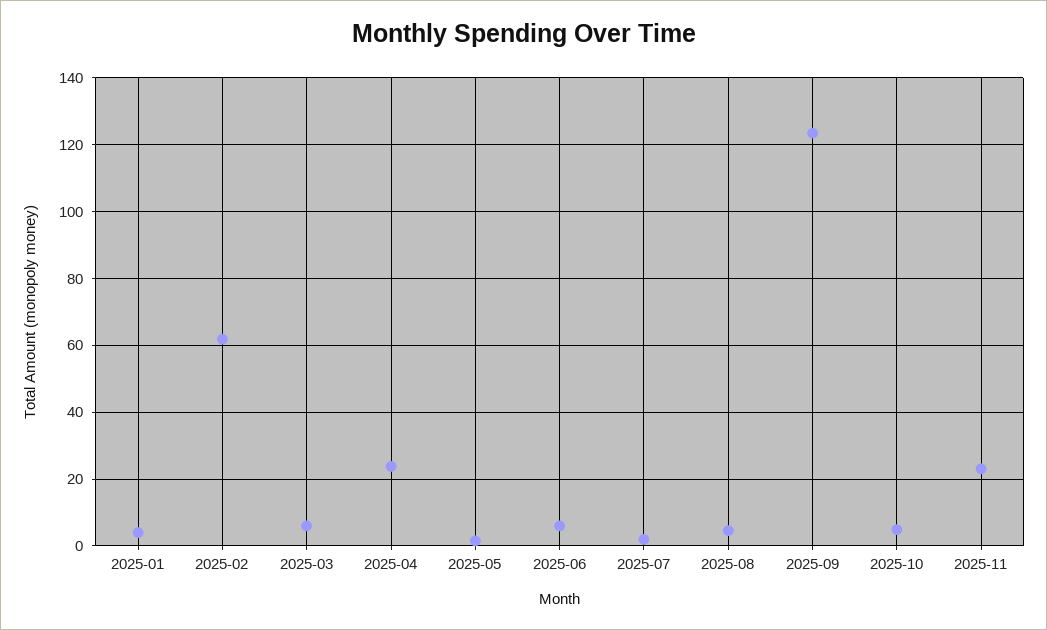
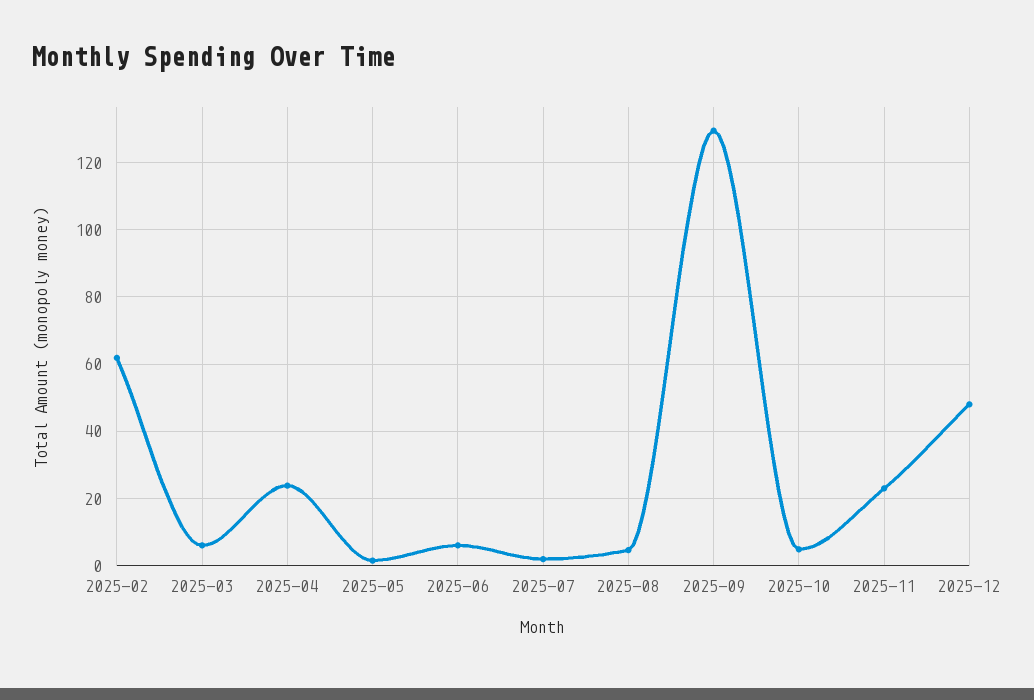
2025-01: 4 -> none
2025-09: 124 -> 130
2025-12: none -> 48

